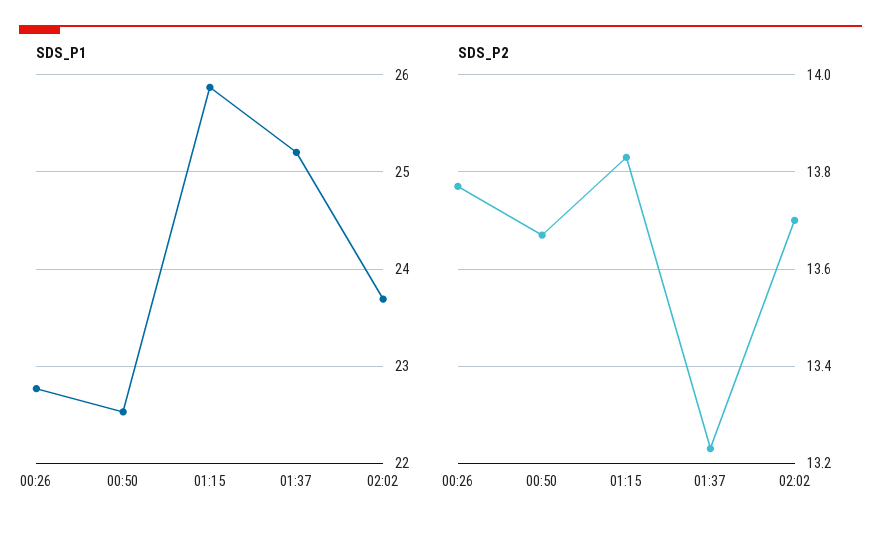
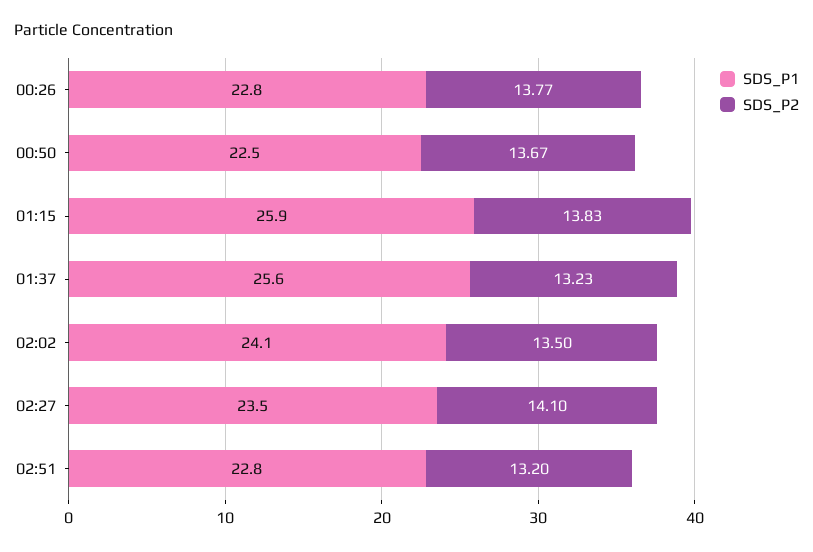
SDS_P1, 01:37: 25.2 -> 25.6
SDS_P1, 02:02: 23.7 -> 24.1
SDS_P2, 02:02: 13.7 -> 13.5
SDS_P1, 02:27: none -> 23.5
SDS_P2, 02:27: none -> 14.1
SDS_P1, 02:51: none -> 22.8
SDS_P2, 02:51: none -> 13.2

